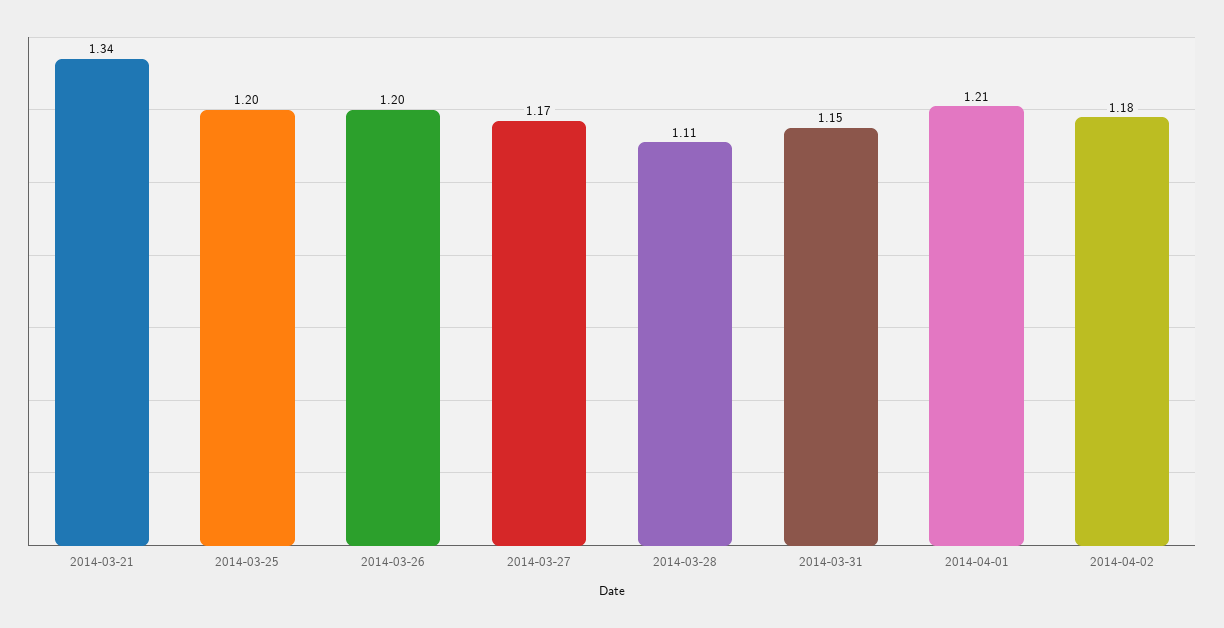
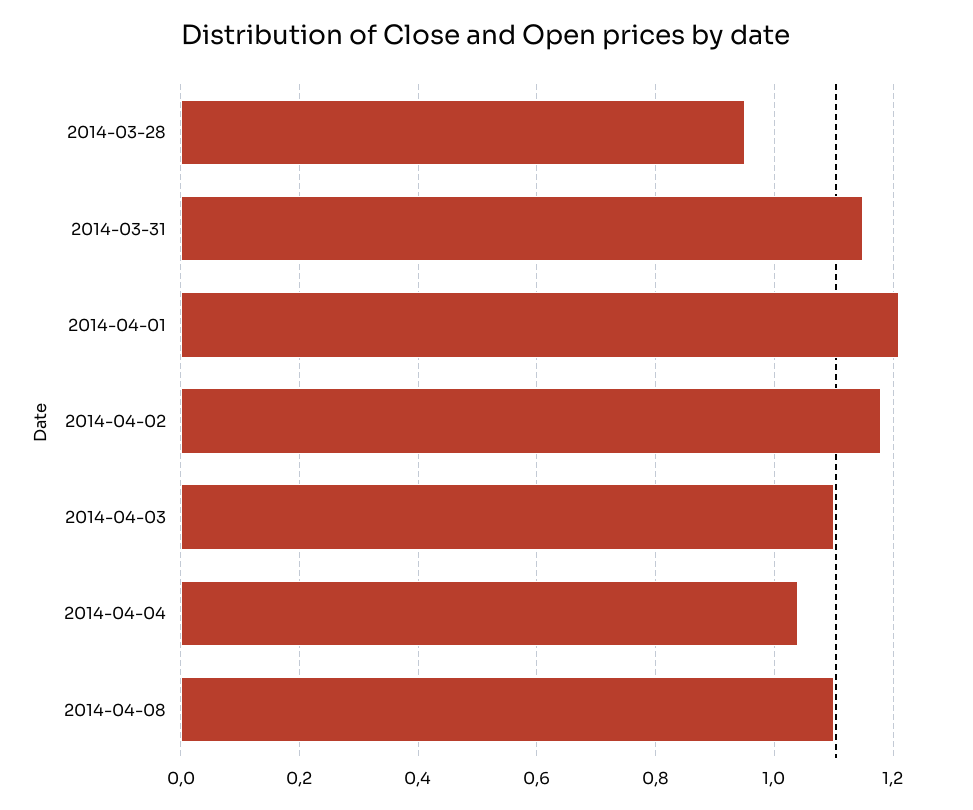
2014-03-21: 1.34 -> none
2014-03-25: 1.2 -> none
2014-03-26: 1.2 -> none
2014-03-27: 1.17 -> none
2014-03-28: 1.11 -> 0.95
2014-04-03: none -> 1.1
2014-04-04: none -> 1.05
2014-04-08: none -> 1.1

